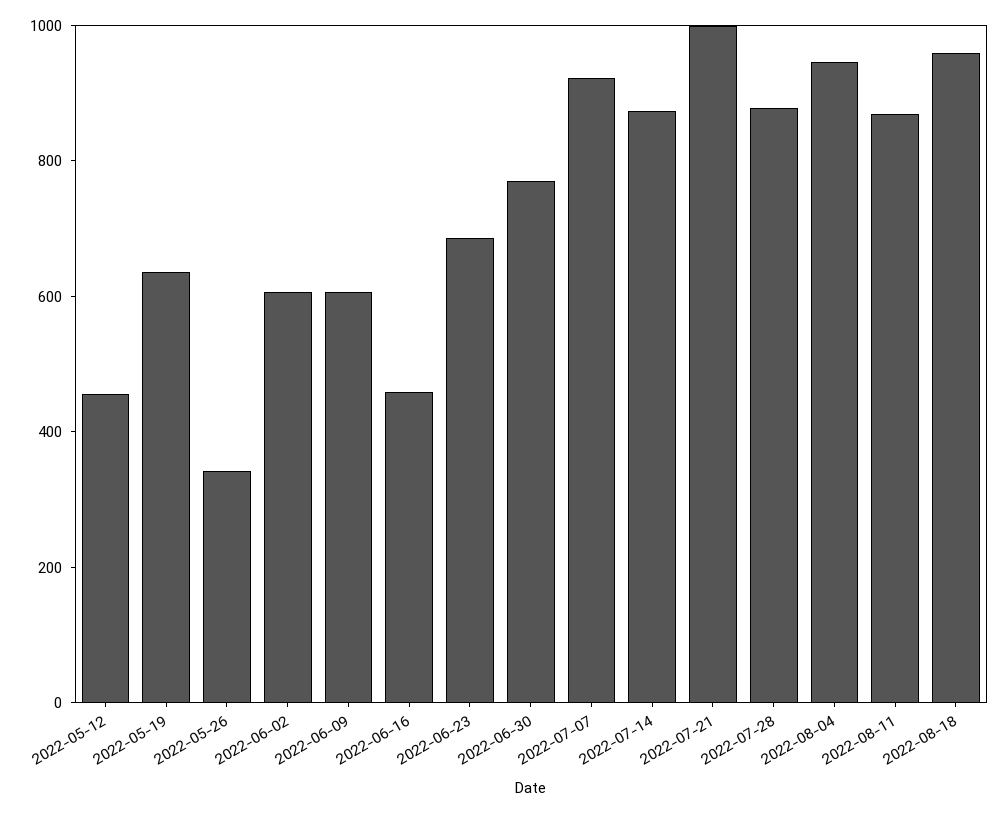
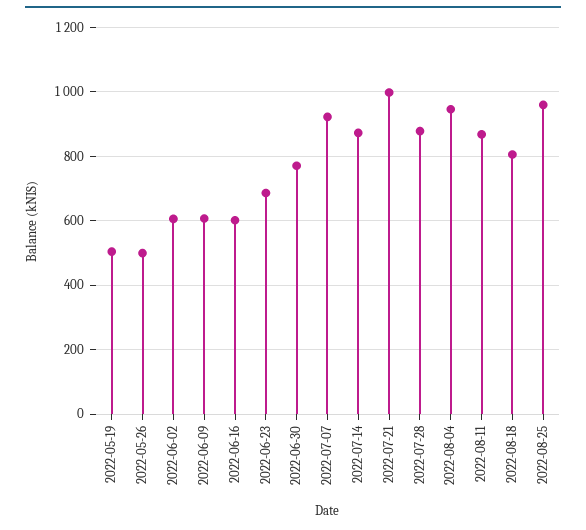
2022-05-12: 450 -> none
2022-05-19: 650 -> 500
2022-05-26: 350 -> 500
2022-06-16: 450 -> 600
2022-08-18: 950 -> 800
2022-08-25: none -> 960

